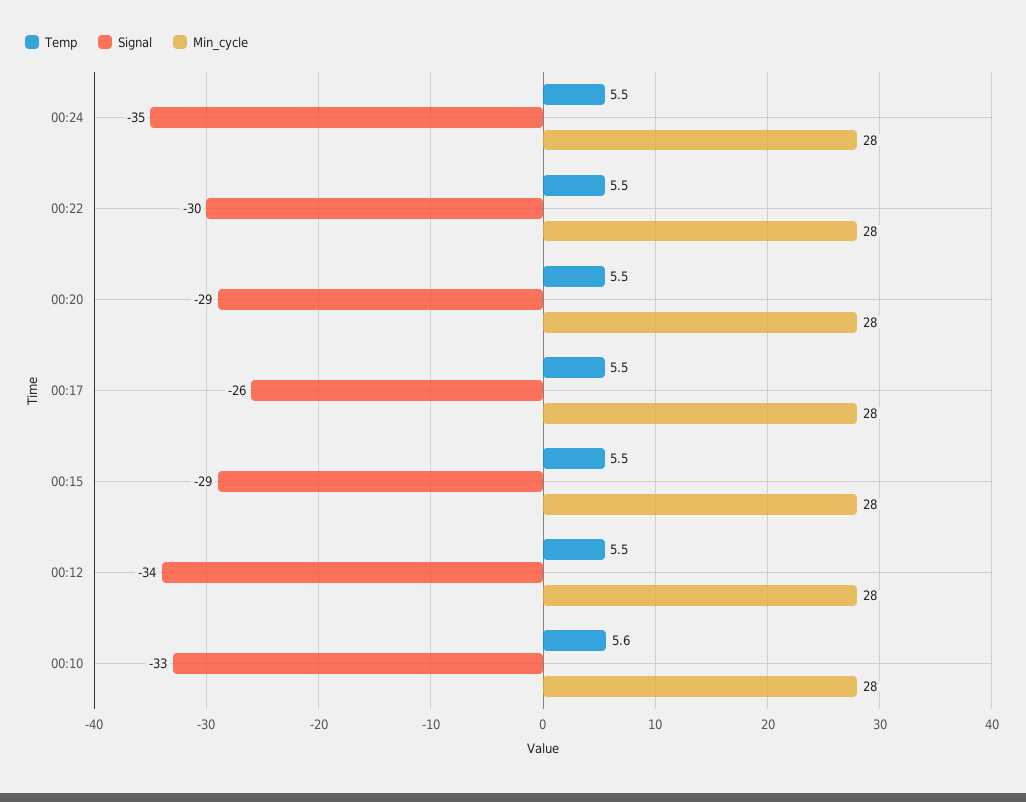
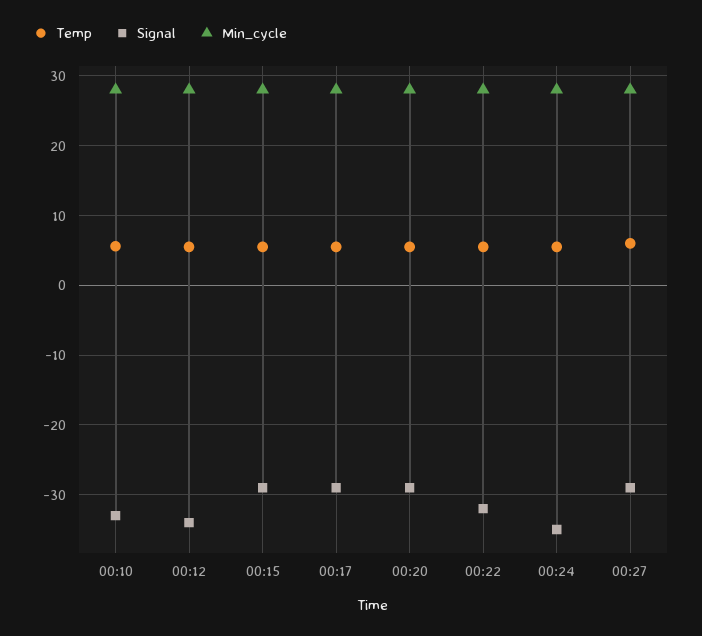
Signal, 00:22: -30 -> -32
Signal, 00:17: -26 -> -29
Temp, 00:27: none -> 6
Signal, 00:27: none -> -29
Min_cycle, 00:27: none -> 28

